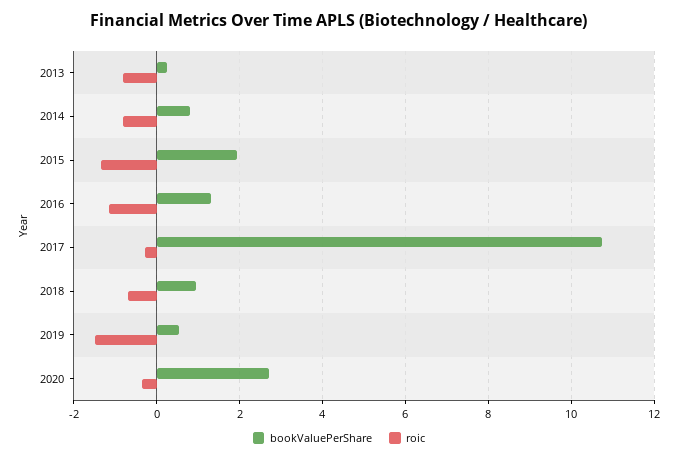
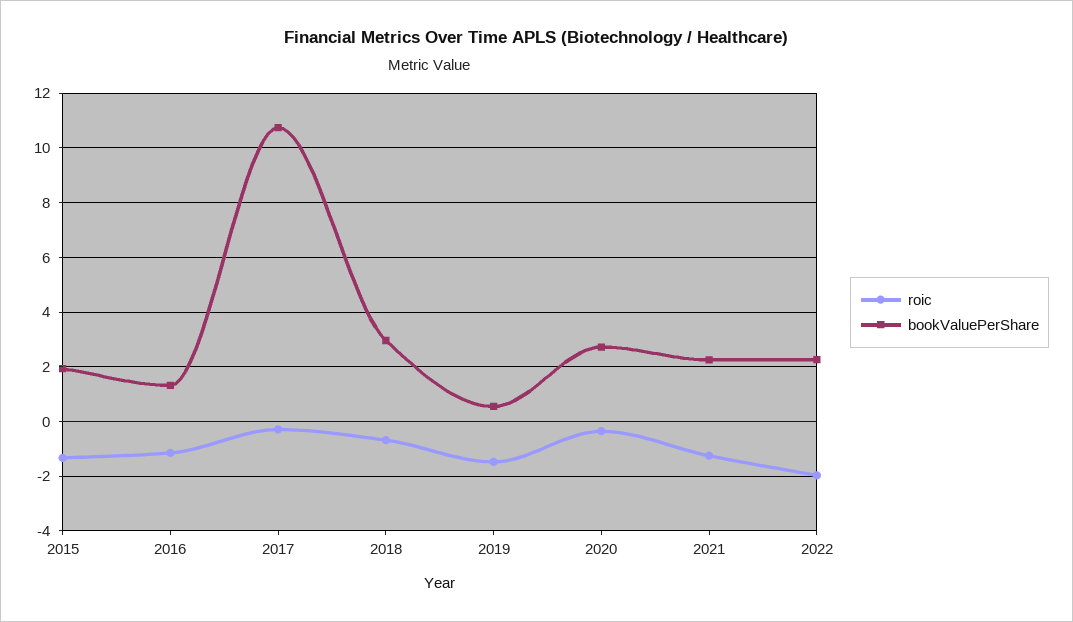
bookValuePerShare, 2013: 0.2 -> none
roic, 2013: -0.8 -> none
bookValuePerShare, 2014: 0.8 -> none
roic, 2014: -0.8 -> none
bookValuePerShare, 2018: 1 -> 3
roic, 2021: none -> -1.25
bookValuePerShare, 2021: none -> 2.25
roic, 2022: none -> -2
bookValuePerShare, 2022: none -> 2.25

